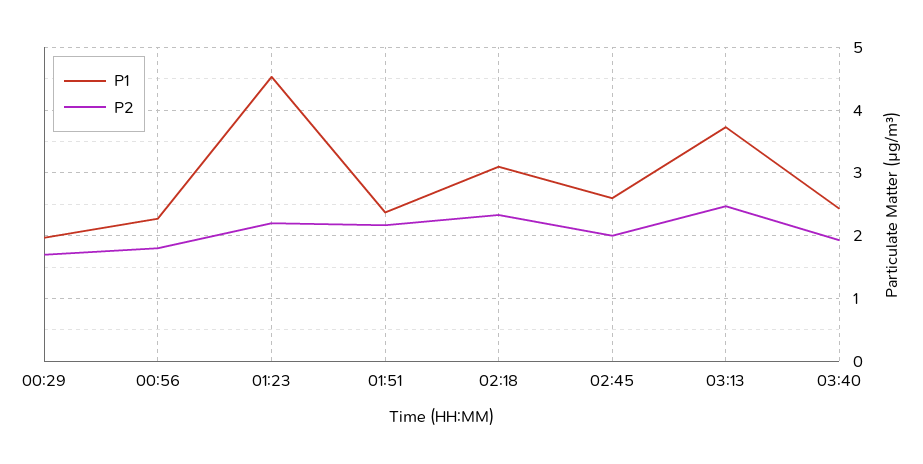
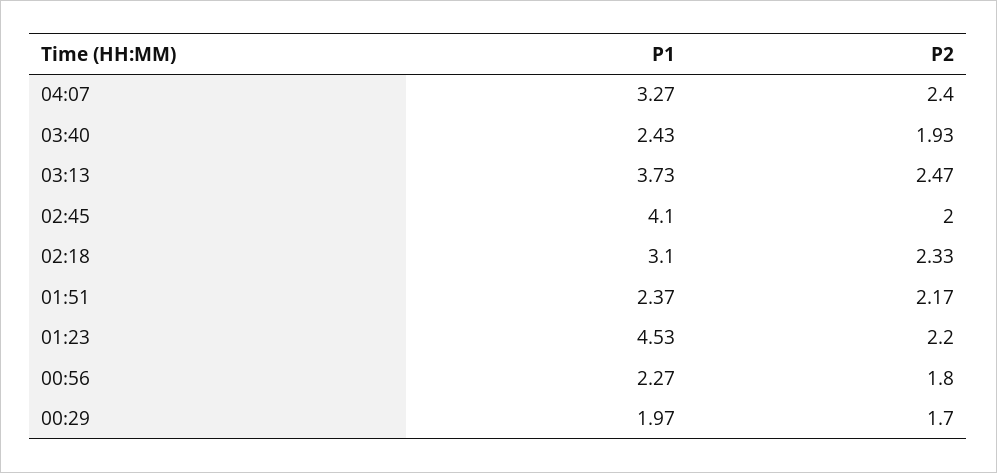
P1, 02:45: 2.6 -> 4.1
P1, 04:07: none -> 3.27
P2, 04:07: none -> 2.4

